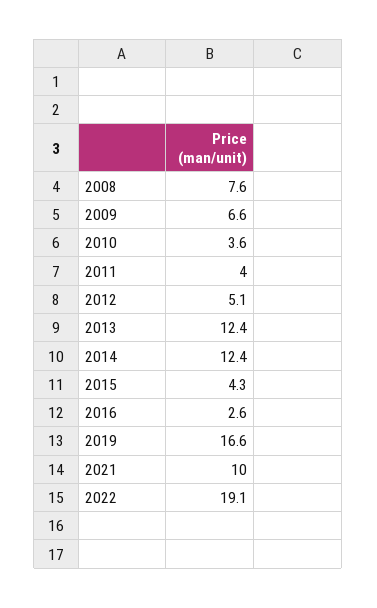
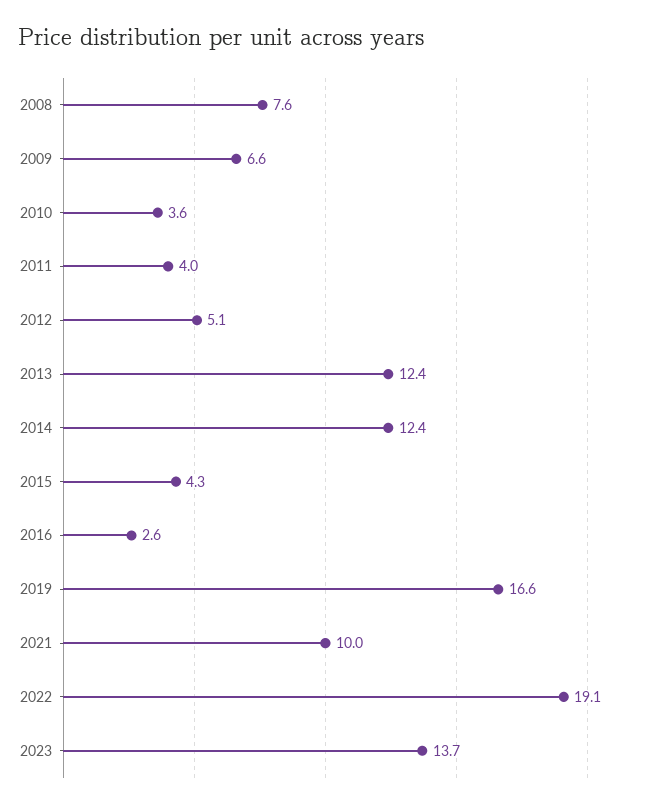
2023: none -> 13.7

